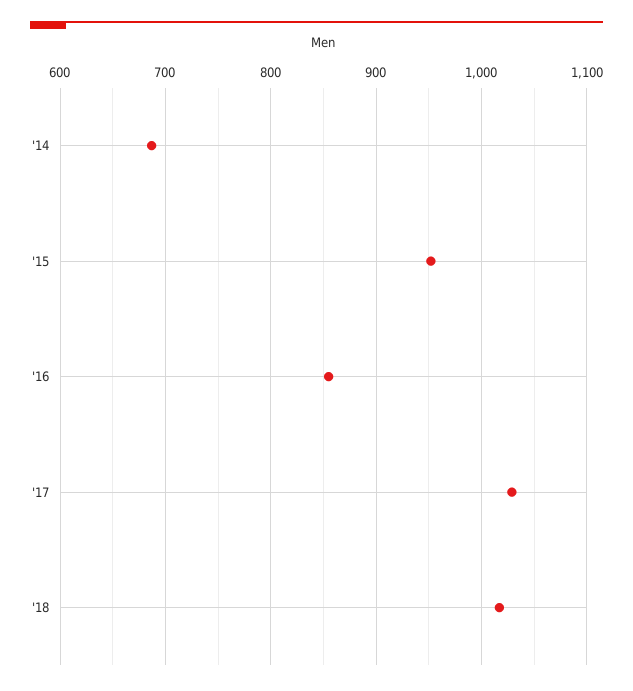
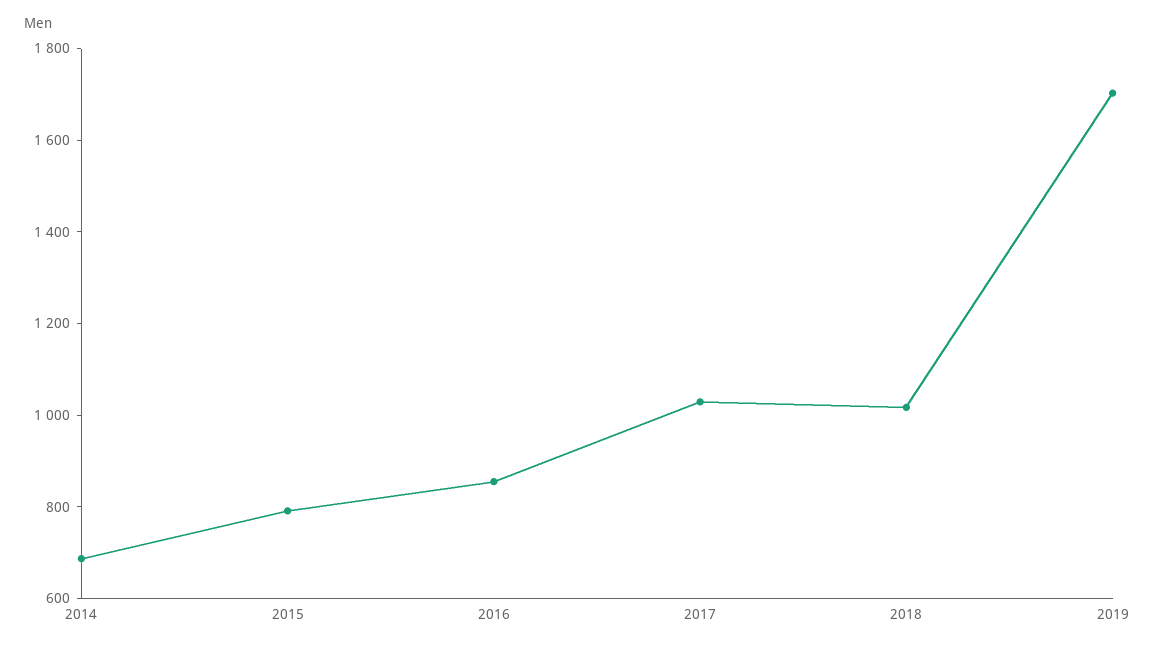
'15: 950 -> 800
2019: none -> 1700

